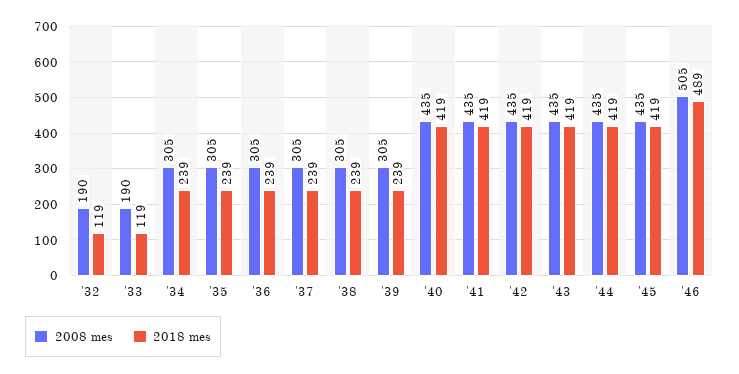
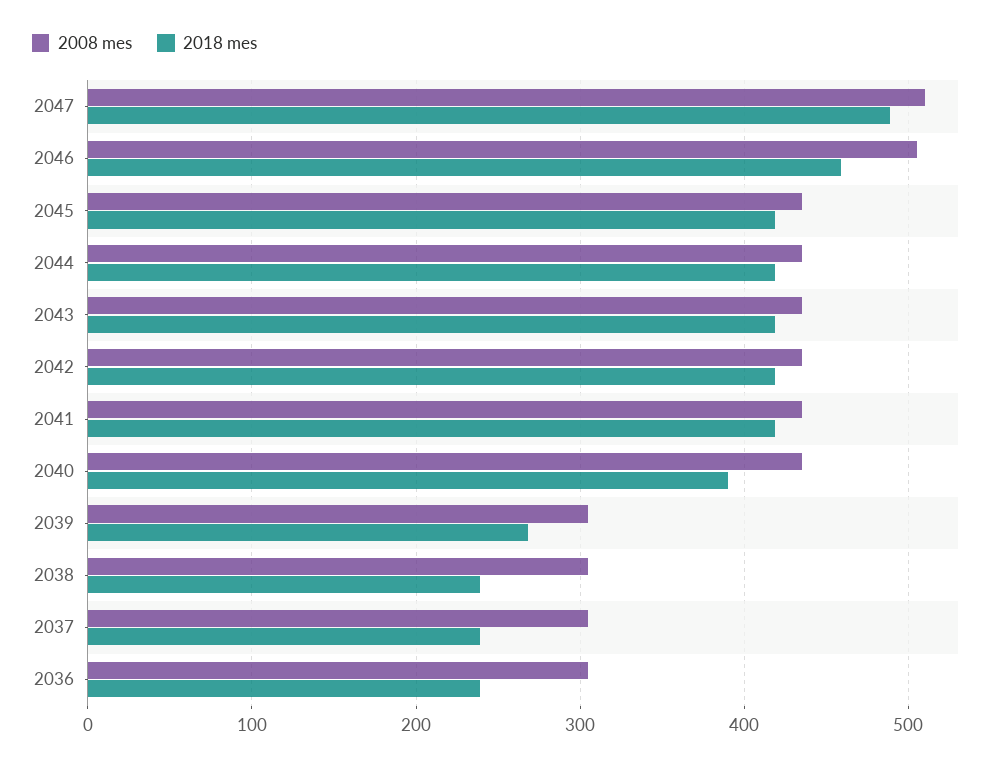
2008 mes, '32: 190 -> none
2018 mes, '32: 119 -> none
2008 mes, '33: 190 -> none
2018 mes, '33: 119 -> none
2008 mes, '34: 305 -> none
2018 mes, '34: 239 -> none
2008 mes, '35: 305 -> none
2018 mes, '35: 239 -> none
2018 mes, '39: 239 -> 270
2018 mes, '40: 419 -> 390
2018 mes, '46: 489 -> 460
2008 mes, 2047: none -> 510
2018 mes, 2047: none -> 490

